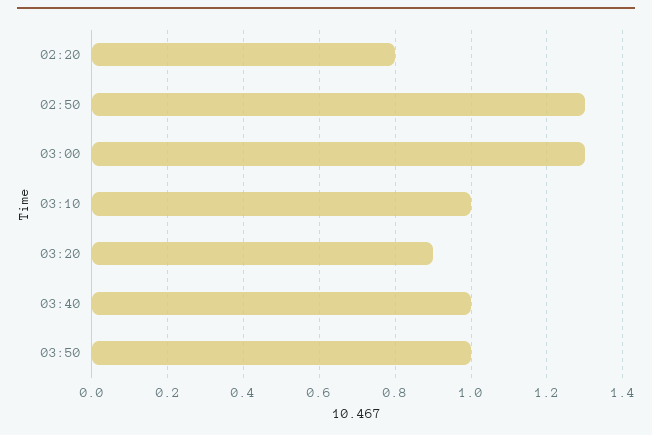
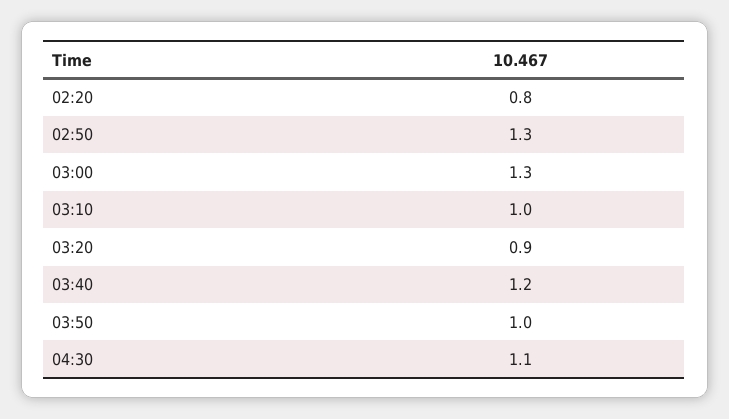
03:40: 1 -> 1.2
04:30: none -> 1.1

